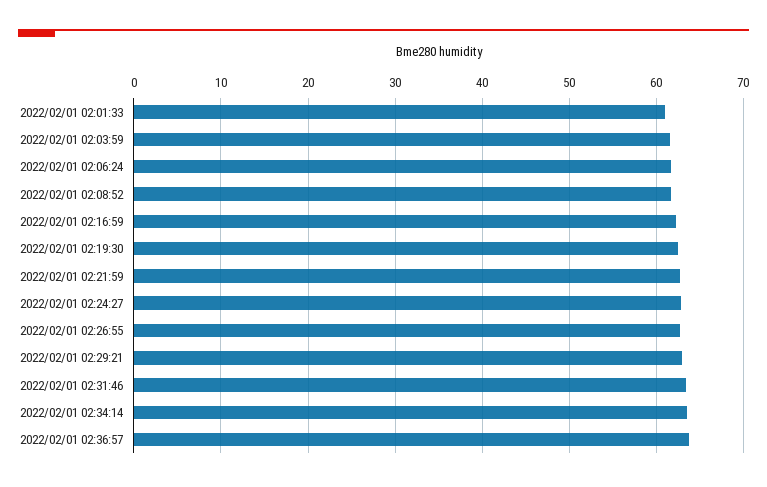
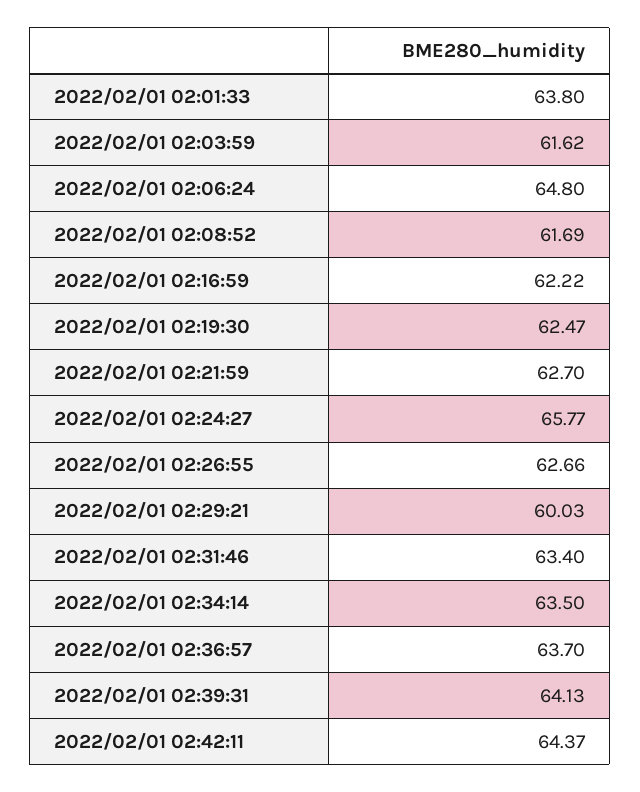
2022/02/01 02:01:33: 61 -> 63.8
2022/02/01 02:06:24: 62 -> 64.8
2022/02/01 02:24:27: 63 -> 65.77
2022/02/01 02:29:21: 63 -> 60.03
2022/02/01 02:39:31: none -> 64.13
2022/02/01 02:42:11: none -> 64.37

